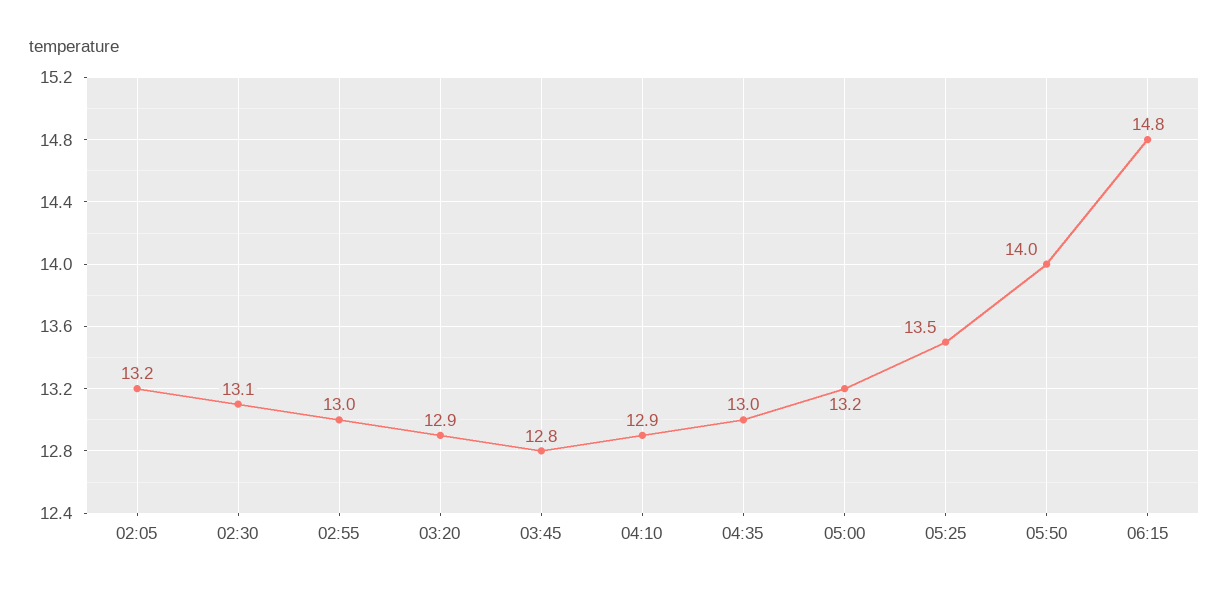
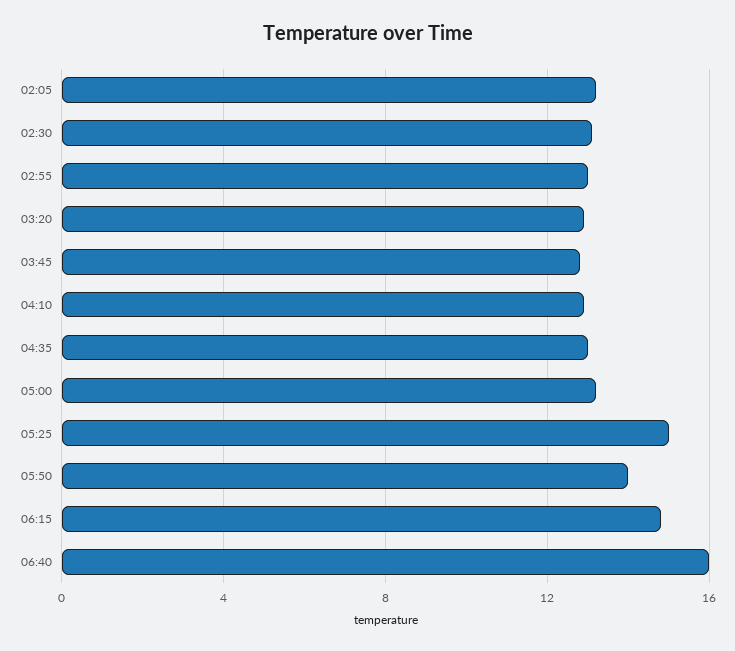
05:25: 13.5 -> 15
06:40: none -> 16

